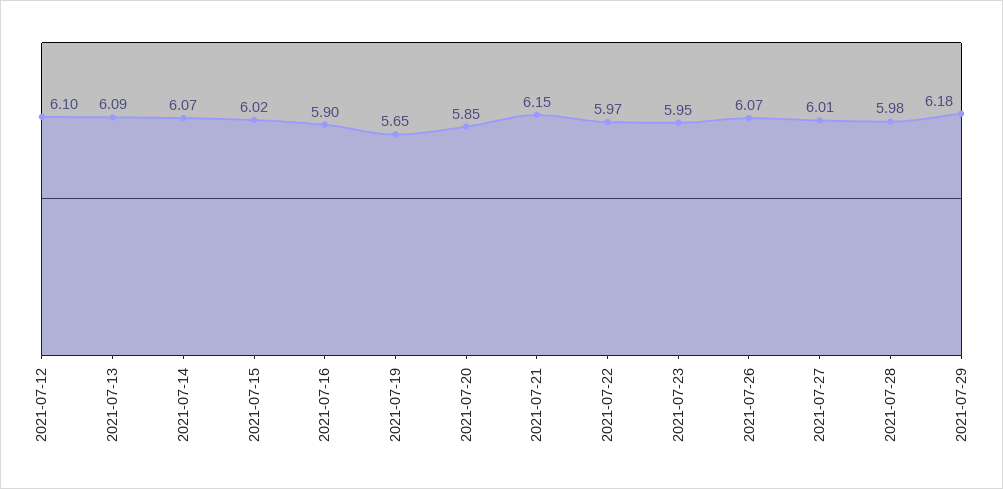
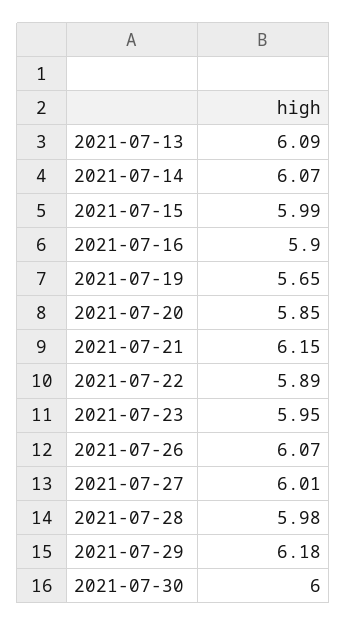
2021-07-12: 6.1 -> none
2021-07-15: 6.02 -> 5.99
2021-07-22: 5.97 -> 5.89
2021-07-30: none -> 6

